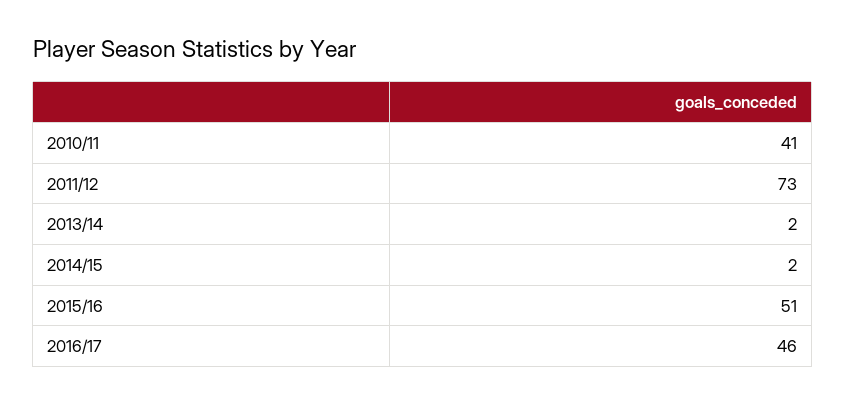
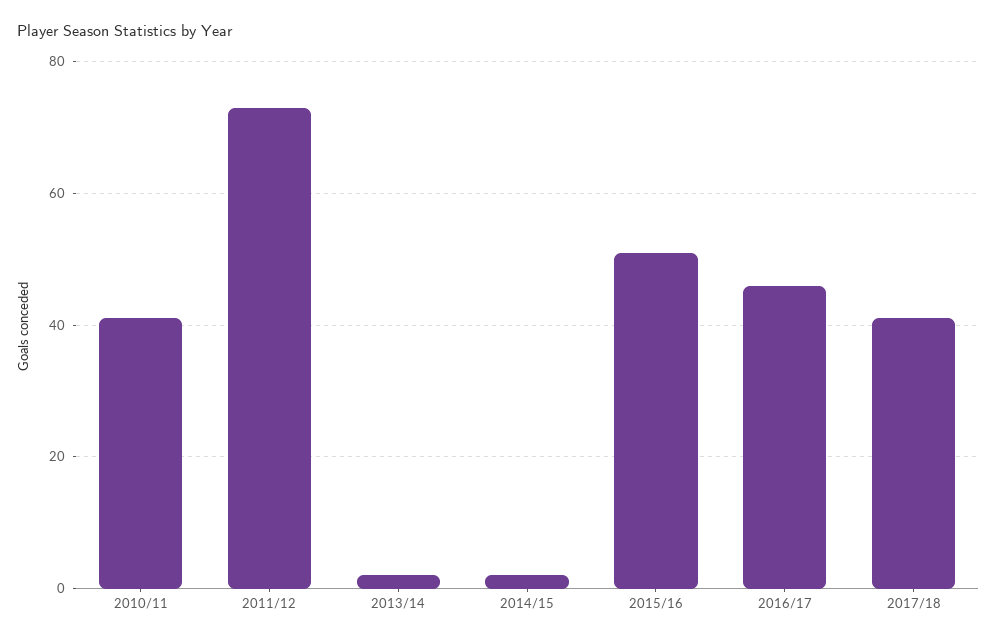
2017/18: none -> 40

